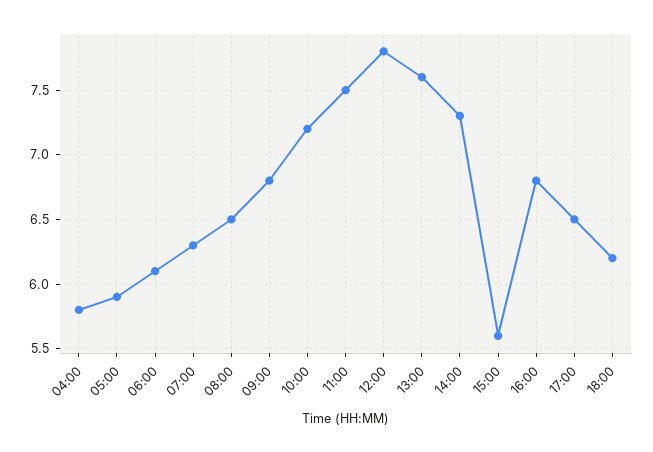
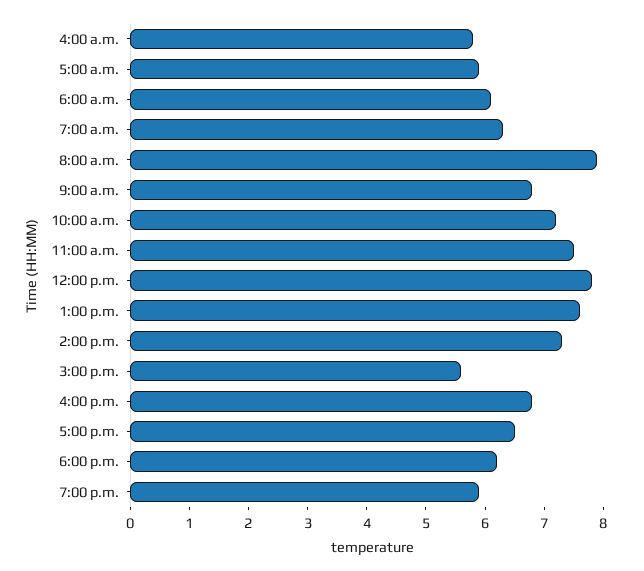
08:00: 6.5 -> 8
7:00 p.m.: none -> 6

